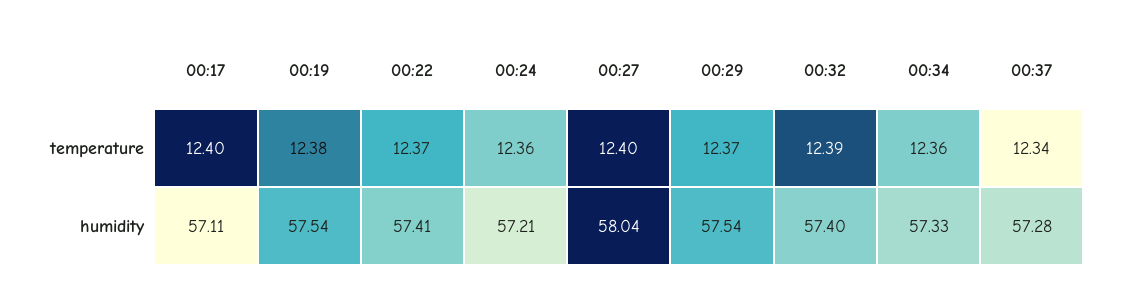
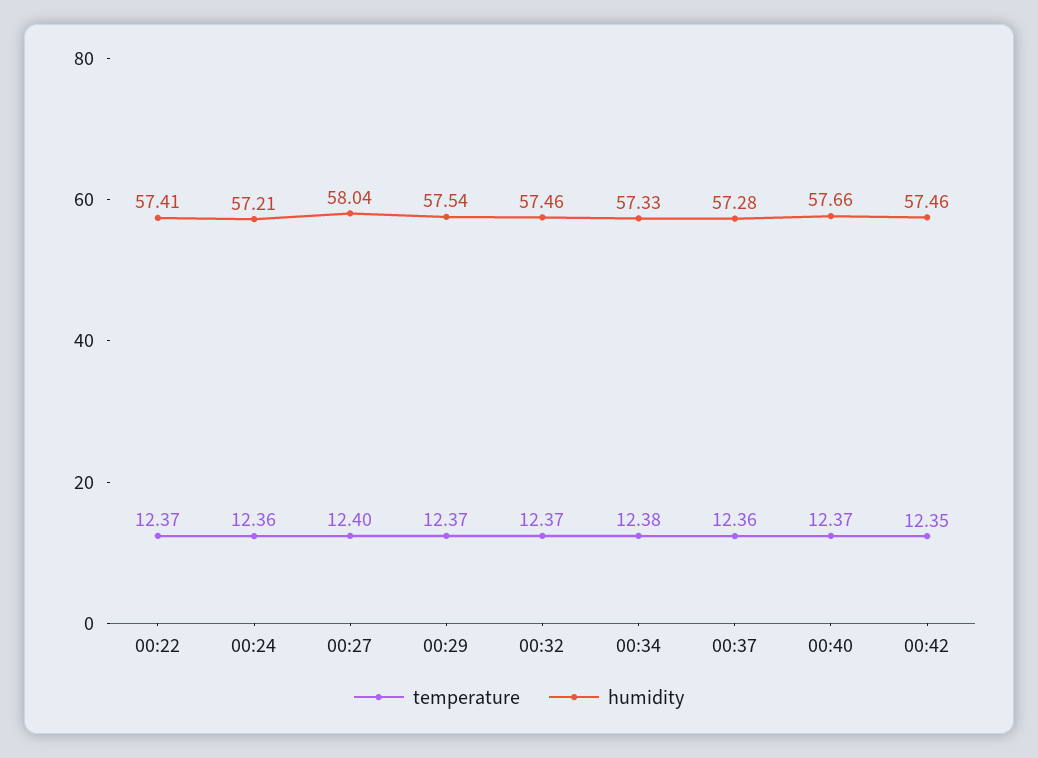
temperature, 00:17: 12.4 -> none
temperature, 00:19: 12.38 -> none
temperature, 00:32: 12.39 -> 12.37
temperature, 00:34: 12.36 -> 12.38
temperature, 00:37: 12.34 -> 12.36
humidity, 00:17: 57.11 -> none
humidity, 00:19: 57.54 -> none
humidity, 00:32: 57.4 -> 57.46
temperature, 00:40: none -> 12.37
humidity, 00:40: none -> 57.66
temperature, 00:42: none -> 12.35
humidity, 00:42: none -> 57.46

